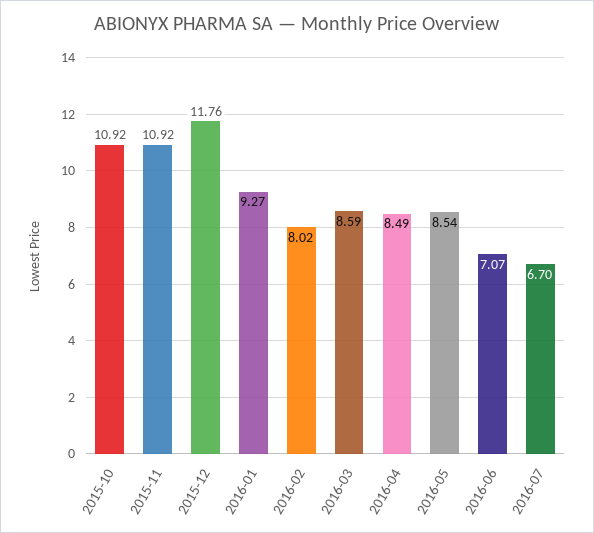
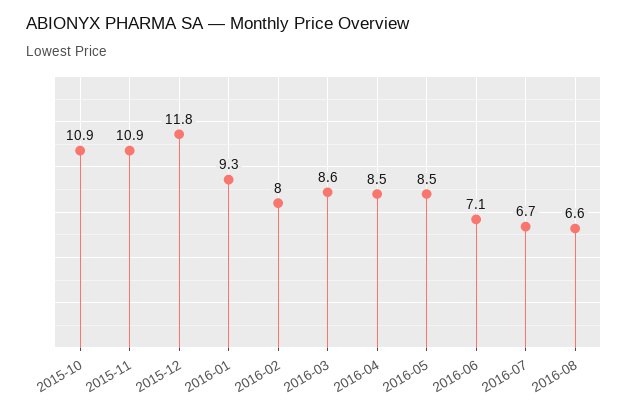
2016-08: none -> 6.6

